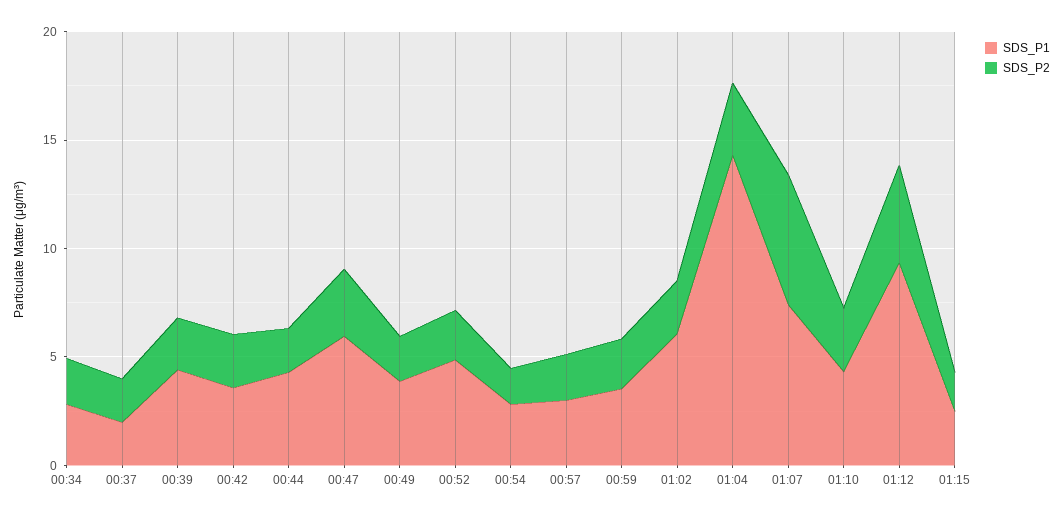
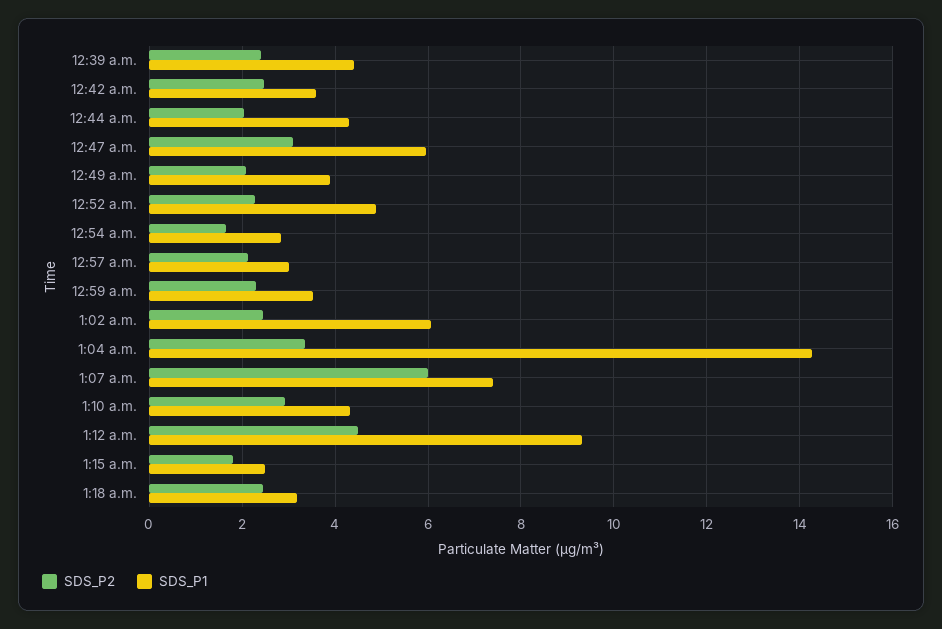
SDS_P1, 00:34: 3 -> none
SDS_P2, 00:34: 2 -> none
SDS_P1, 00:37: 2 -> none
SDS_P2, 00:37: 2 -> none
SDS_P2, 1:18 a.m.: none -> 2.4
SDS_P1, 1:18 a.m.: none -> 3.2

